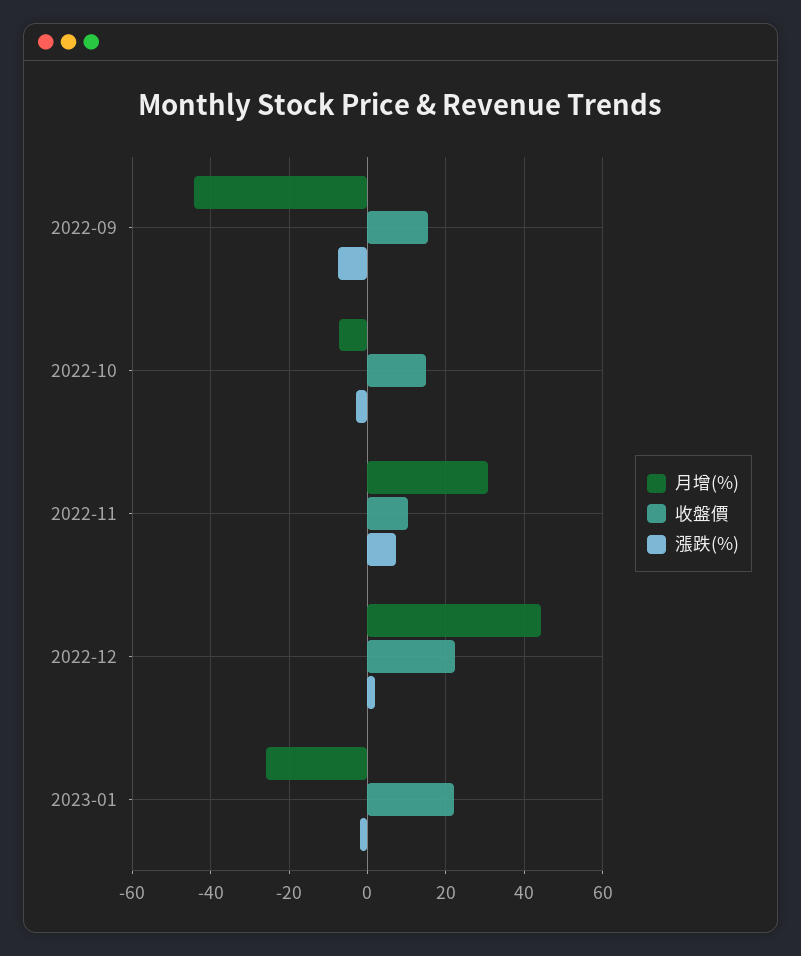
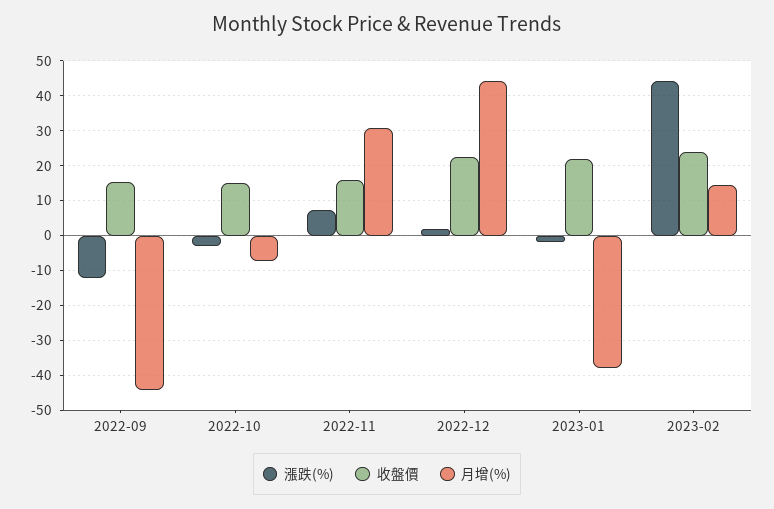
漲跌(%), 2022-09: -8 -> -12
收盤價, 2022-11: 10 -> 16
月增(%), 2023-01: -26 -> -38
漲跌(%), 2023-02: none -> 44
收盤價, 2023-02: none -> 24
月增(%), 2023-02: none -> 14

